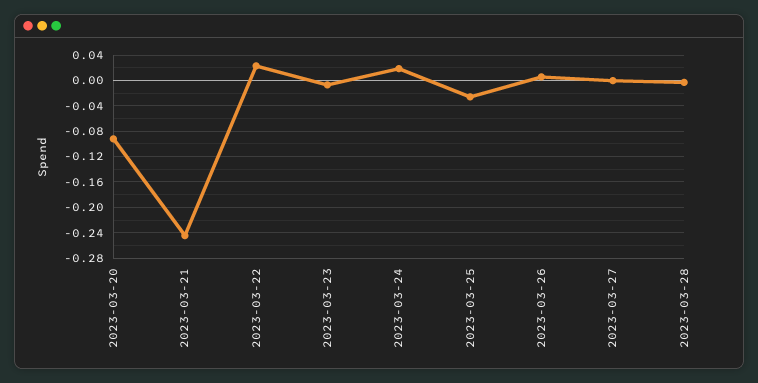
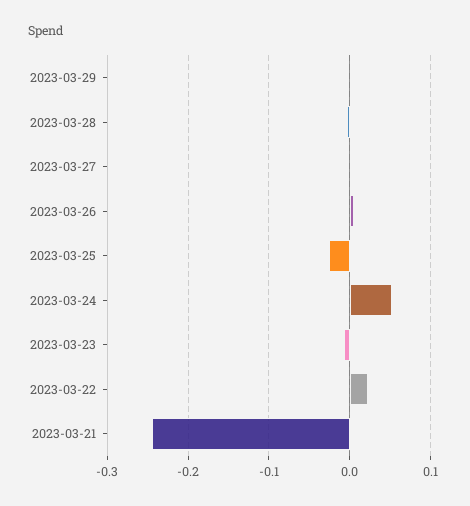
2023-03-20: -0.09 -> none
2023-03-24: 0.02 -> 0.05
2023-03-29: none -> 0

